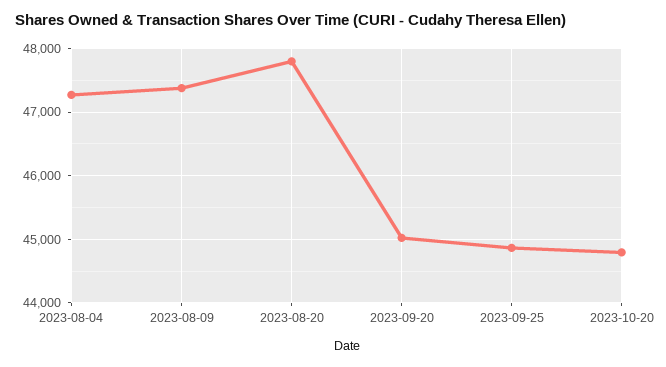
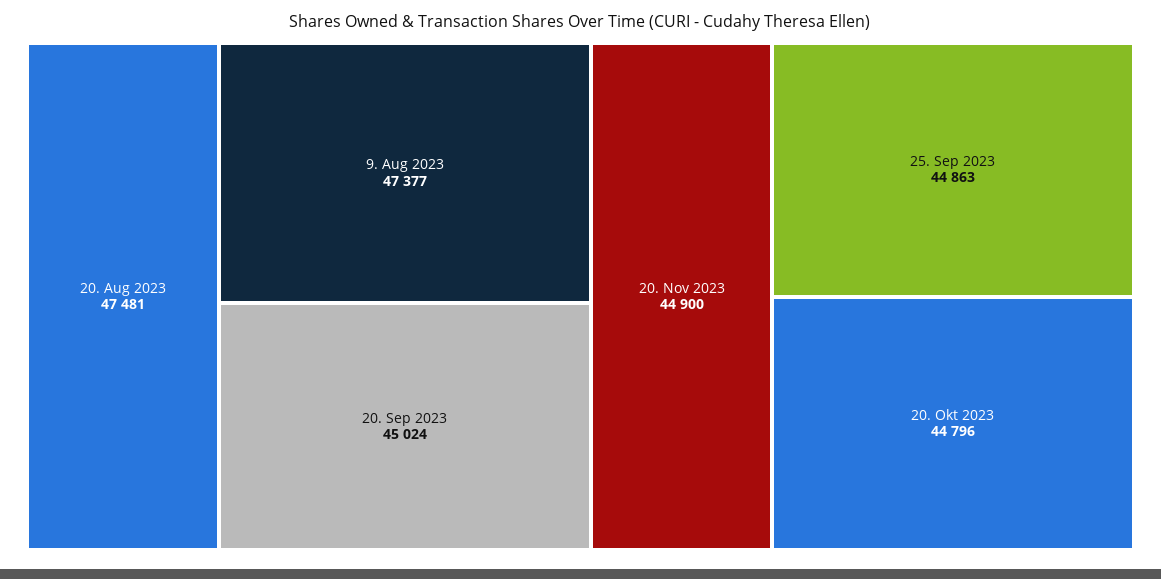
2023-08-04: 47300 -> none
2023-08-20: 47800 -> 47481
20. Nov 2023: none -> 44900

